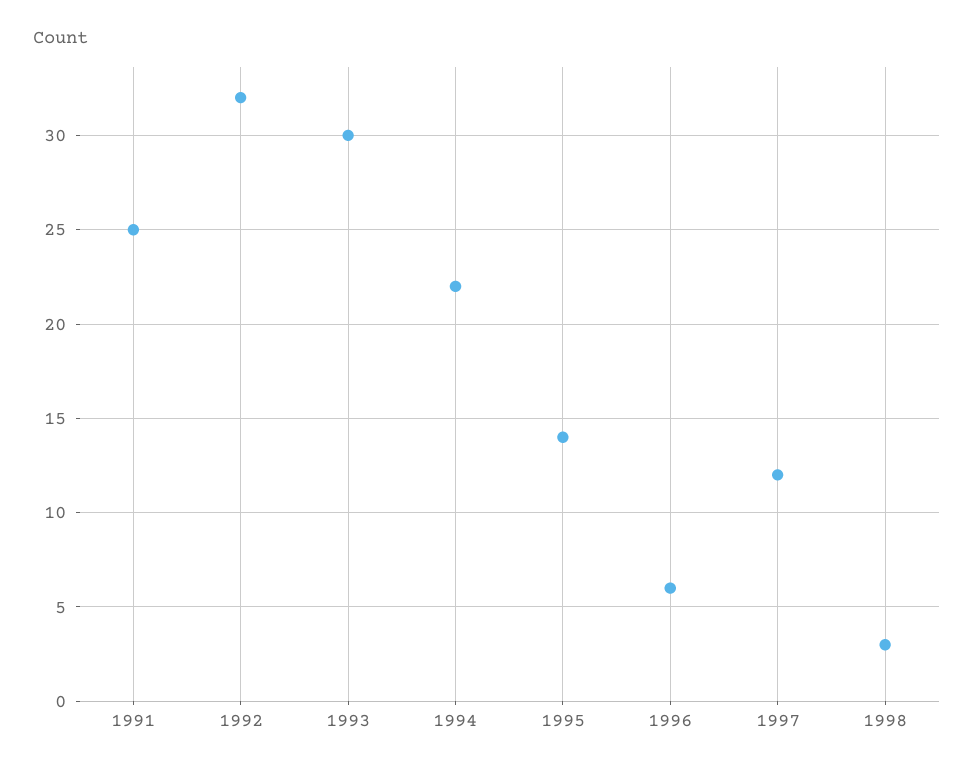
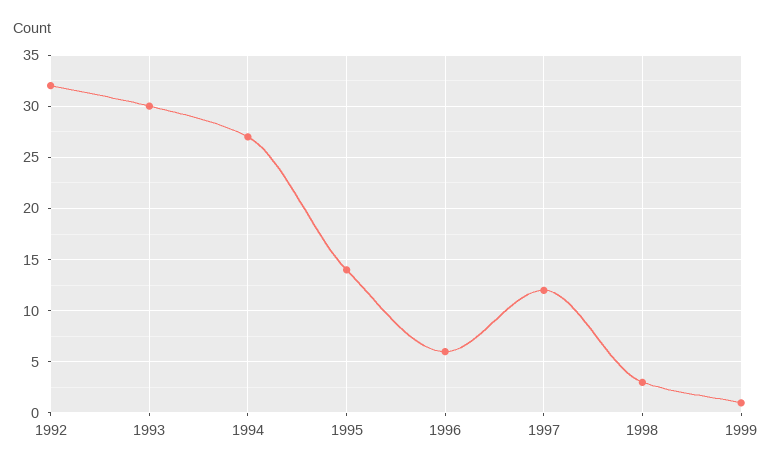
1991: 25 -> none
1994: 22 -> 27
1999: none -> 1

